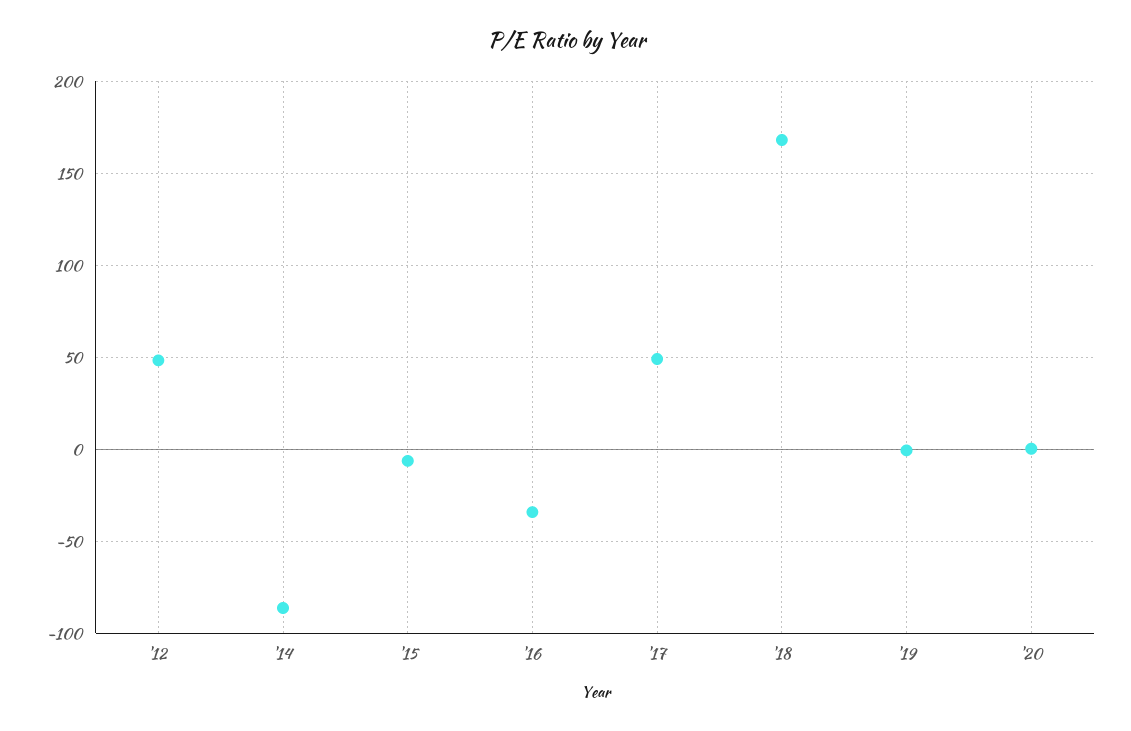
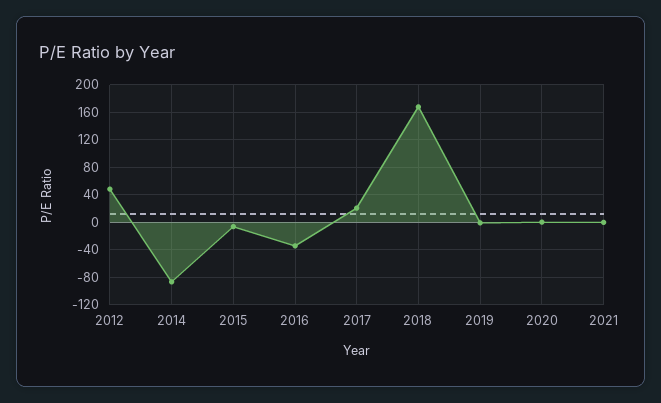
'17: 50 -> 20
2021: none -> 0

